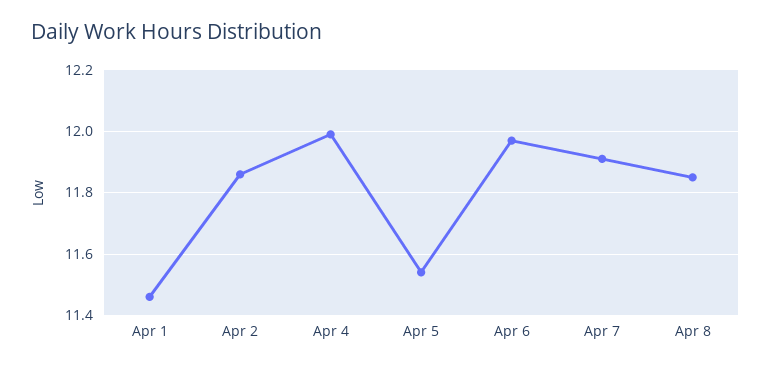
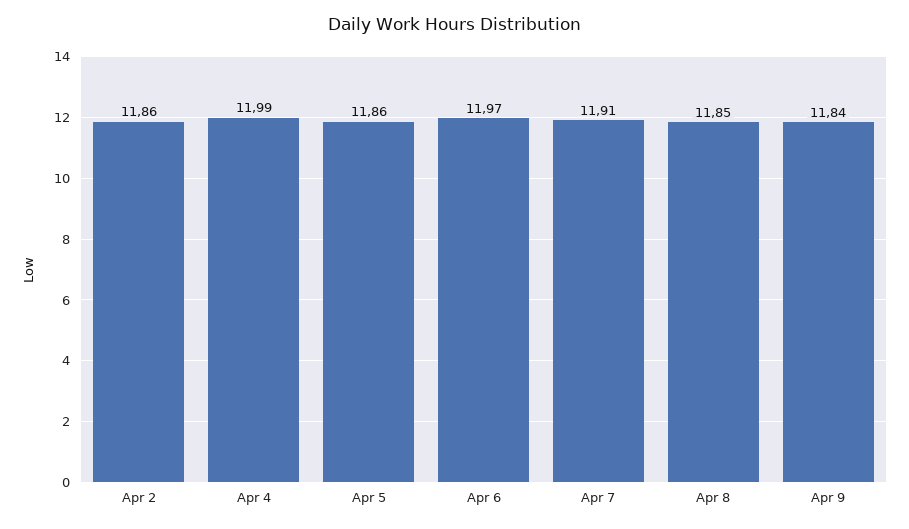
Apr 1: 11.45 -> none
Apr 5: 11.55 -> 11.86
Apr 9: none -> 11.84

